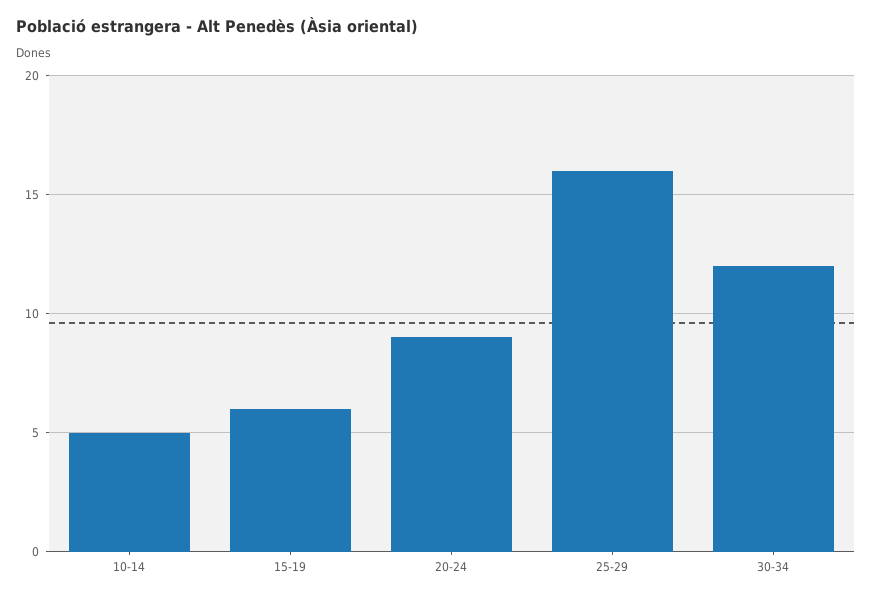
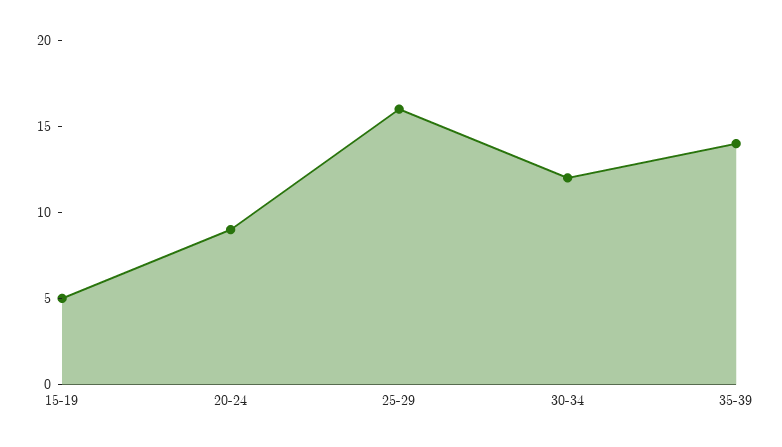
10-14: 5 -> none
15-19: 6 -> 5
35-39: none -> 14

